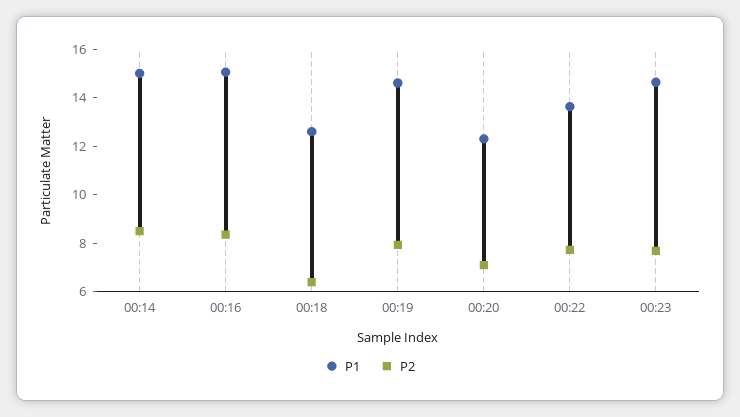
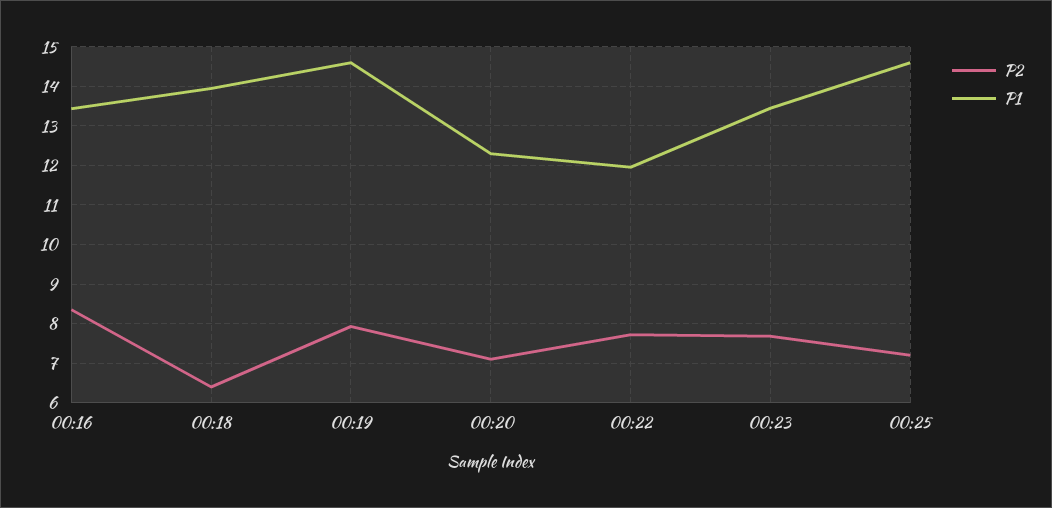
P1, 00:14: 15 -> none
P2, 00:14: 8.5 -> none
P1, 00:16: 15 -> 13.4
P1, 00:18: 12.5 -> 14
P1, 00:22: 13.5 -> 12
P1, 00:23: 14.5 -> 13.4
P2, 00:25: none -> 7.2
P1, 00:25: none -> 14.6

